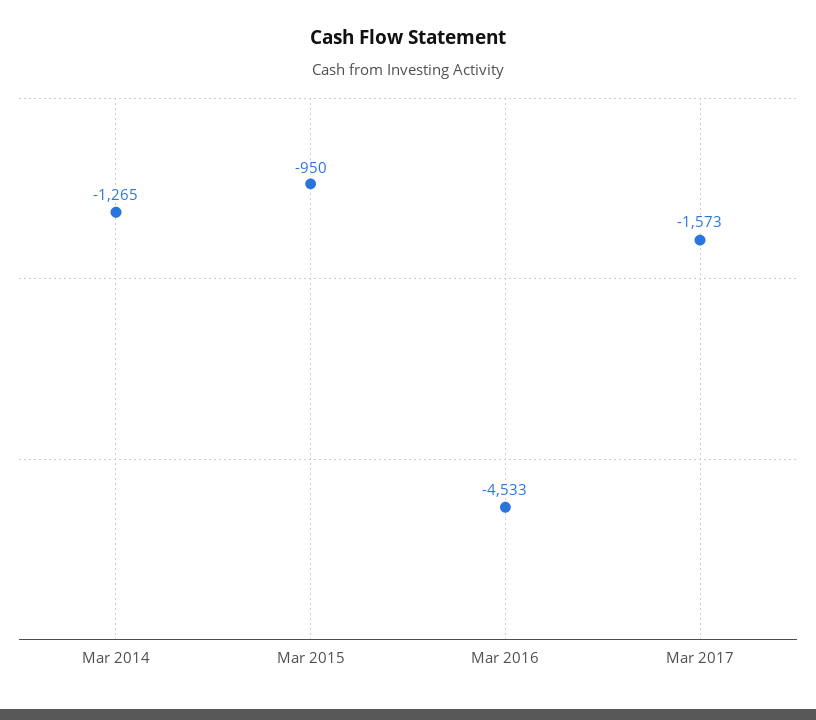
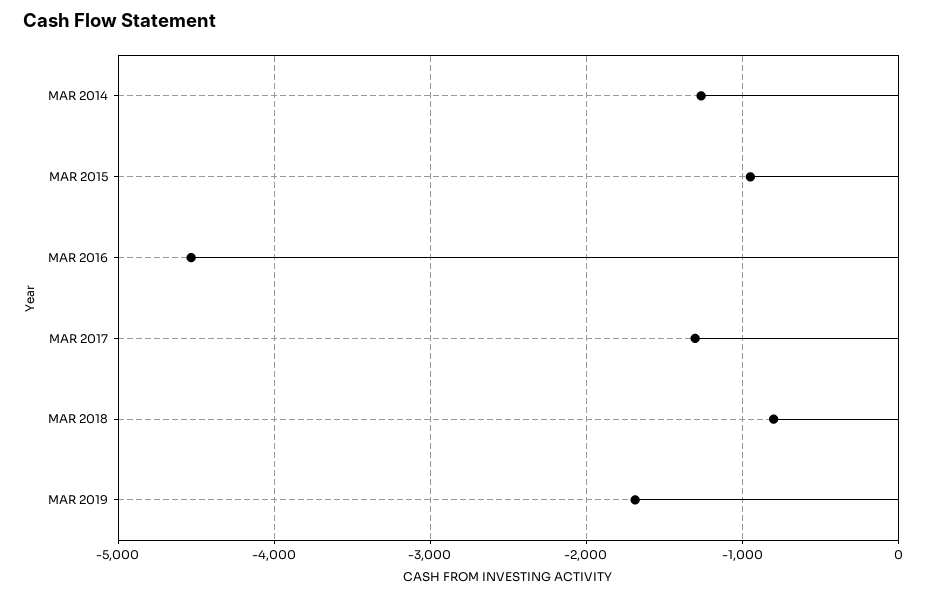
Mar 2017: -1573 -> -1300
MAR 2018: none -> -800
MAR 2019: none -> -1700

